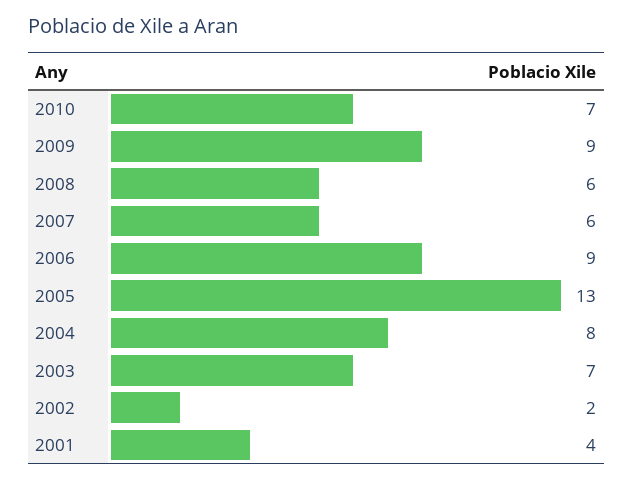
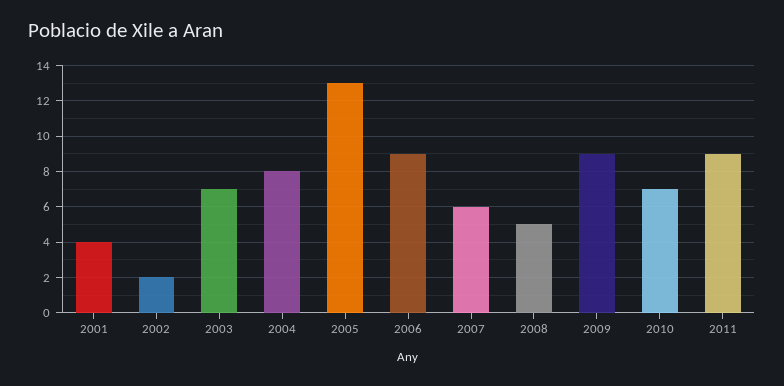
2008: 6 -> 5
2011: none -> 9

